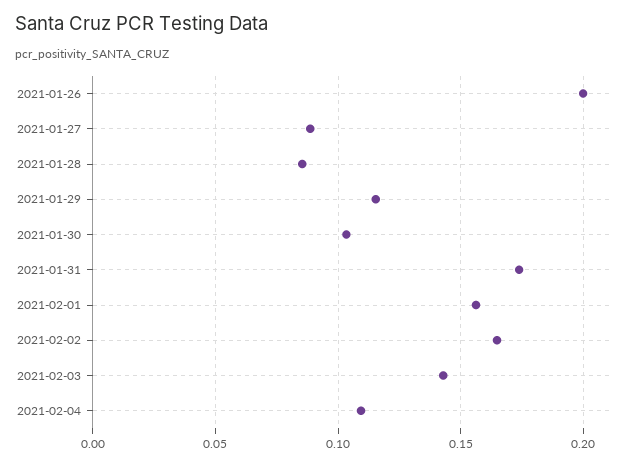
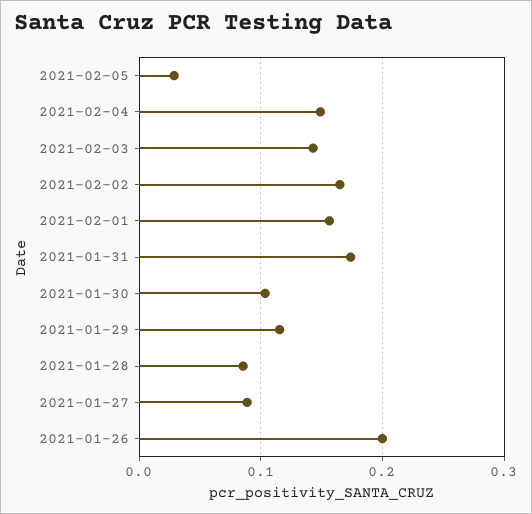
2021-02-04: 0.11 -> 0.15
2021-02-05: none -> 0.03

